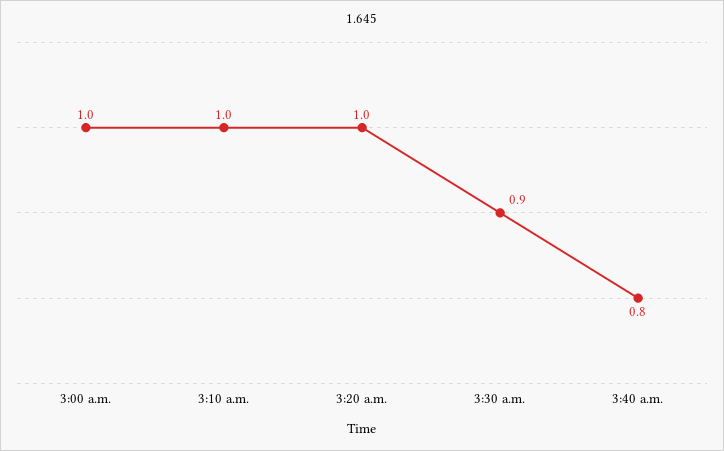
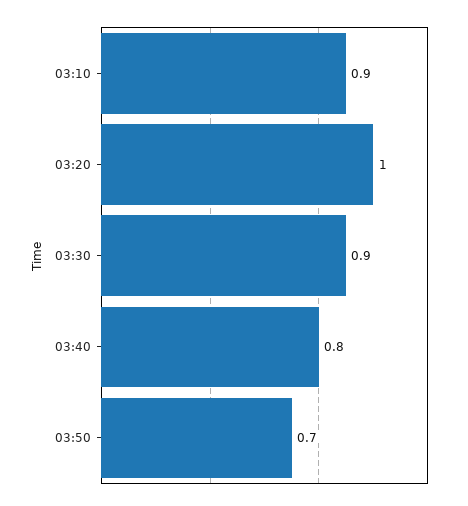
3:00 a.m.: 1 -> none
3:10 a.m.: 1 -> 0.9
03:50: none -> 0.7

